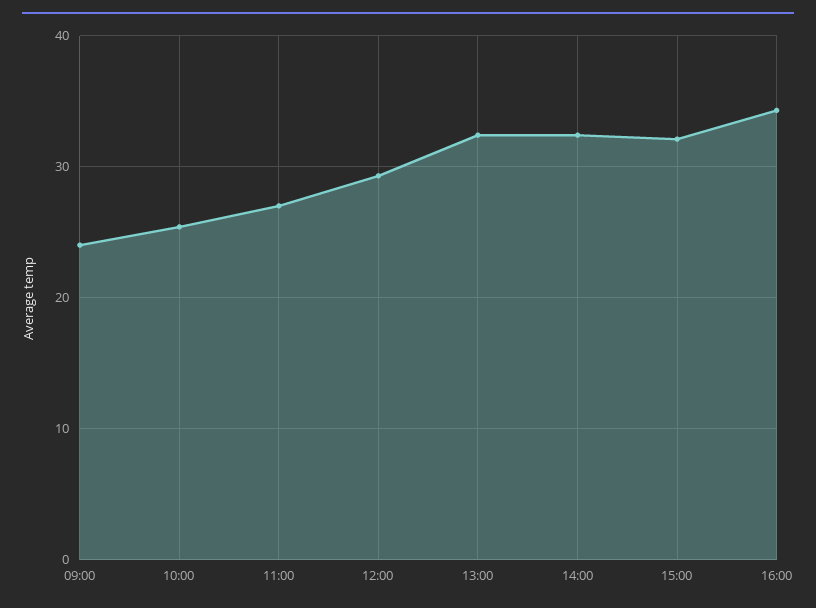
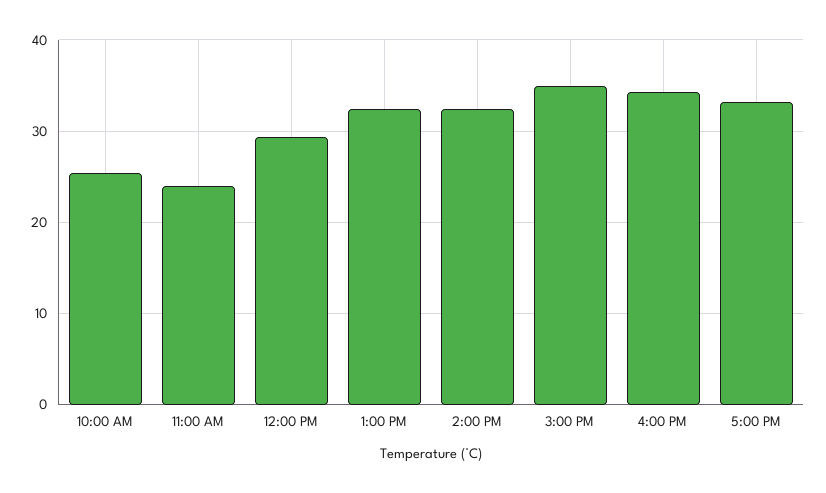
09:00: 24 -> none
11:00: 27 -> 24
15:00: 32 -> 35
5:00 PM: none -> 33

